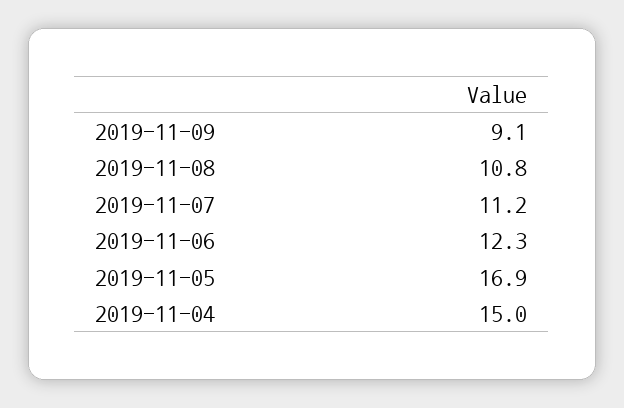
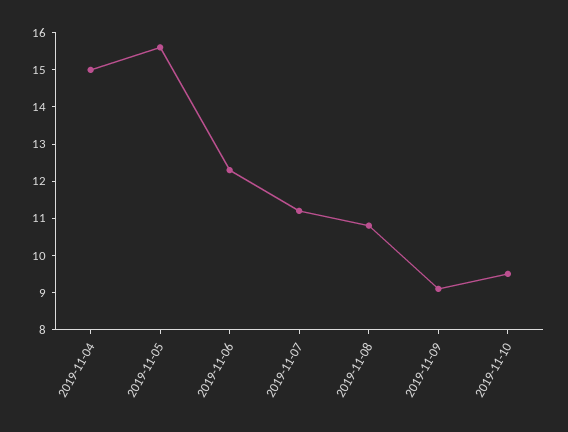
2019-11-05: 16.9 -> 15.5
2019-11-10: none -> 9.5

